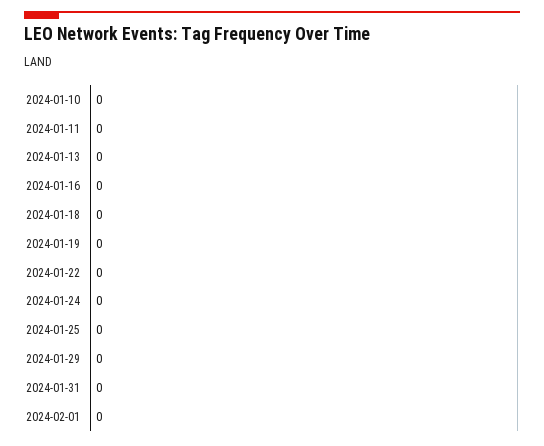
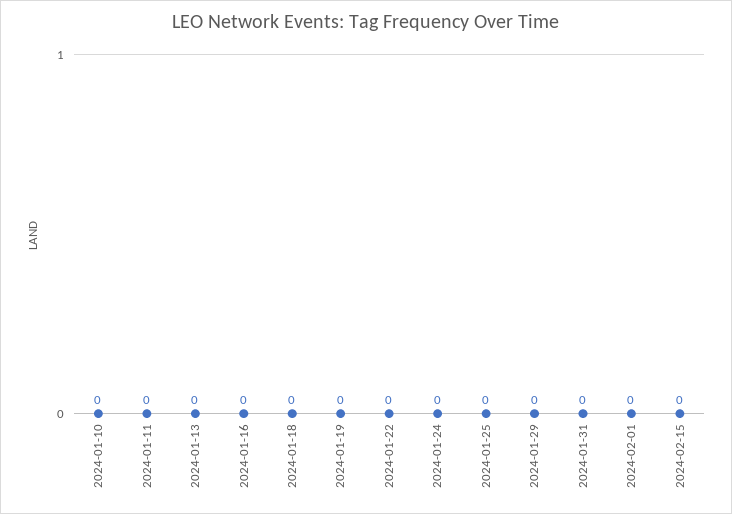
2024-02-15: none -> 0

